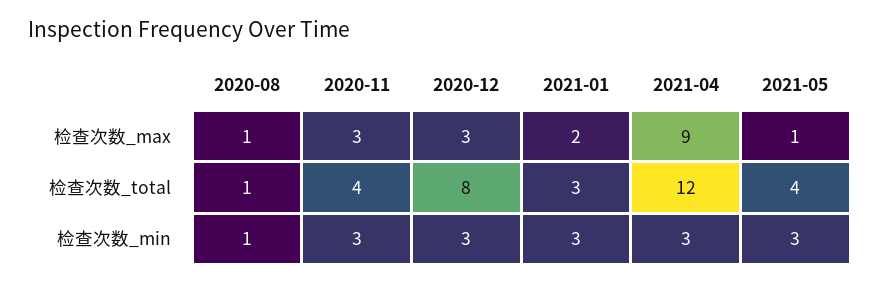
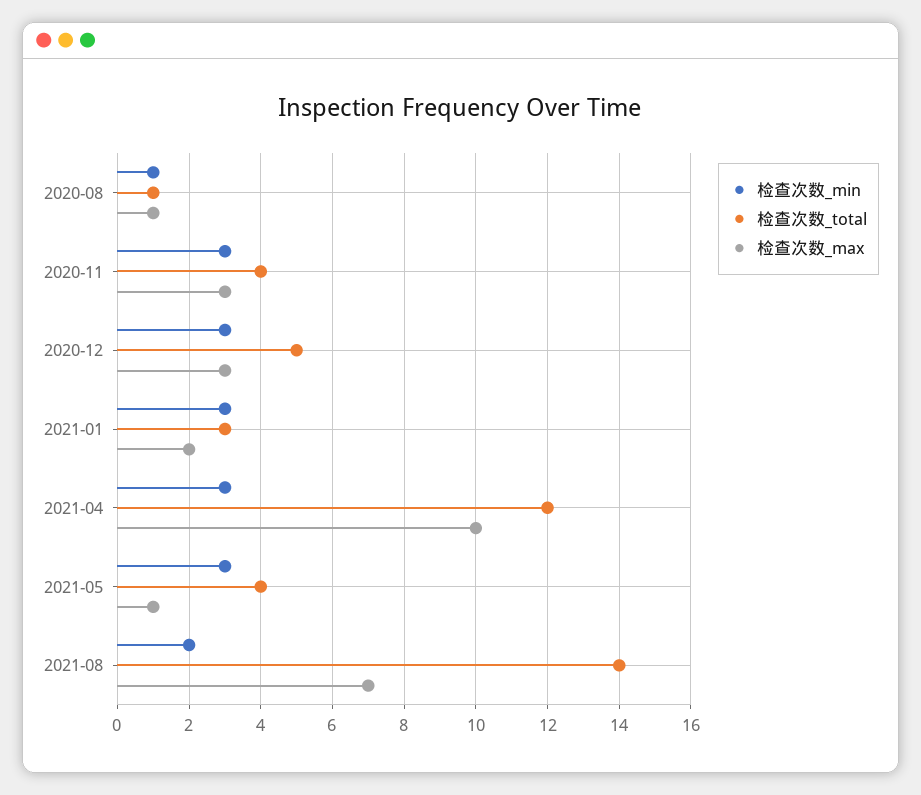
检查次数_max, 2021-04: 9 -> 10
检查次数_total, 2020-12: 8 -> 5
检查次数_min, 2021-08: none -> 2
检查次数_total, 2021-08: none -> 14
检查次数_max, 2021-08: none -> 7

